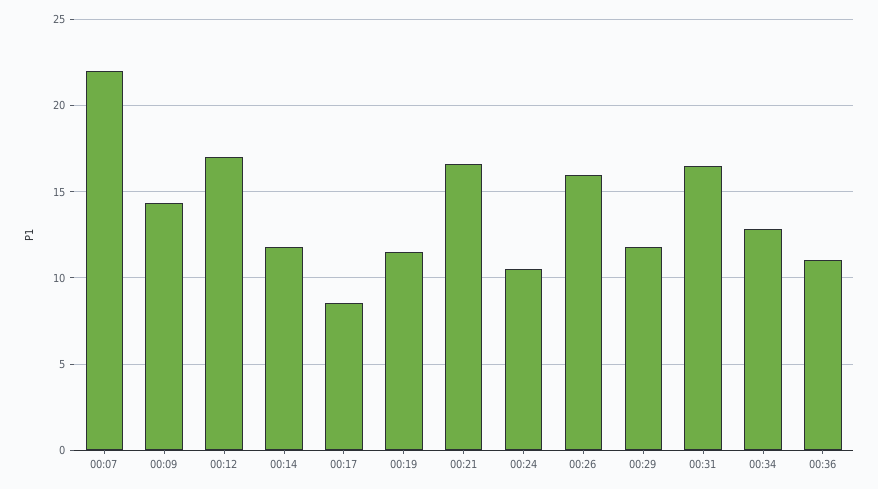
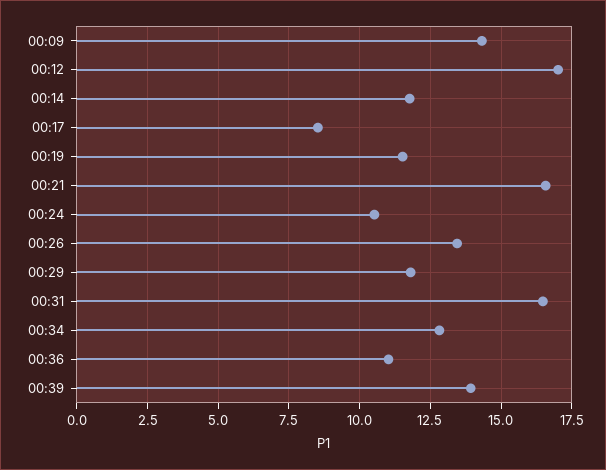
00:07: 22 -> none
00:26: 16 -> 13.5
00:39: none -> 14

